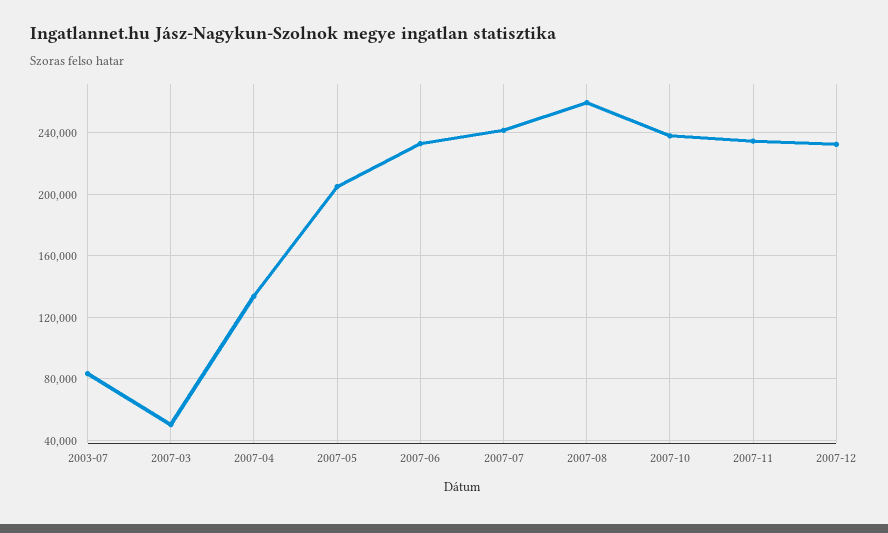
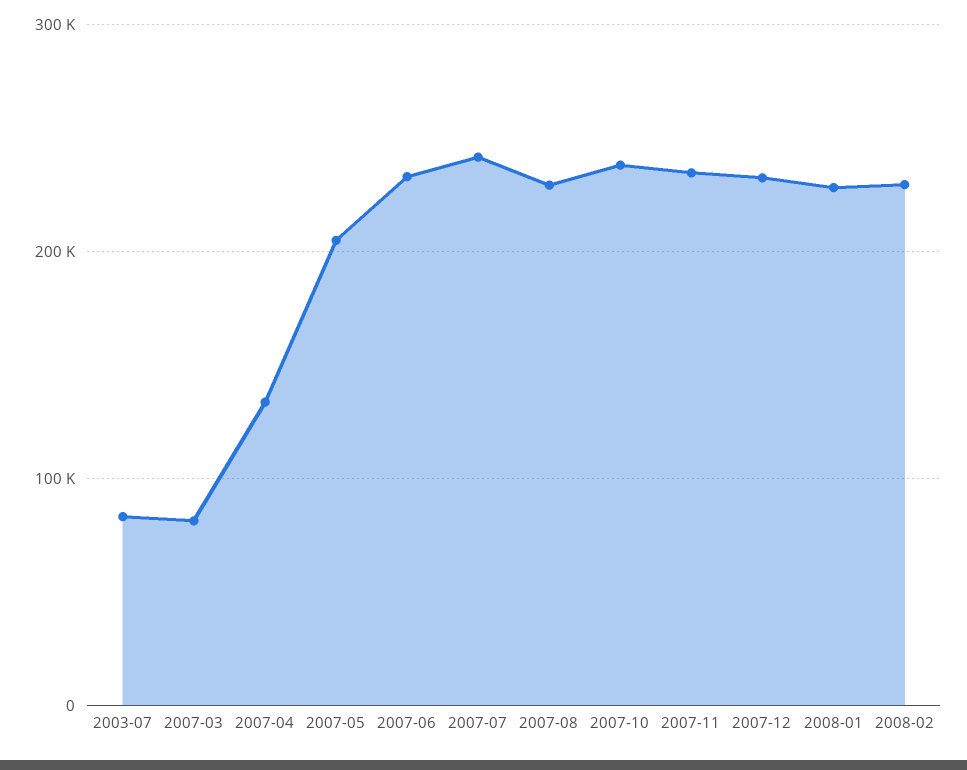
2007-03: 50000 -> 80000
2007-08: 260000 -> 230000
2008-01: none -> 230000
2008-02: none -> 230000

